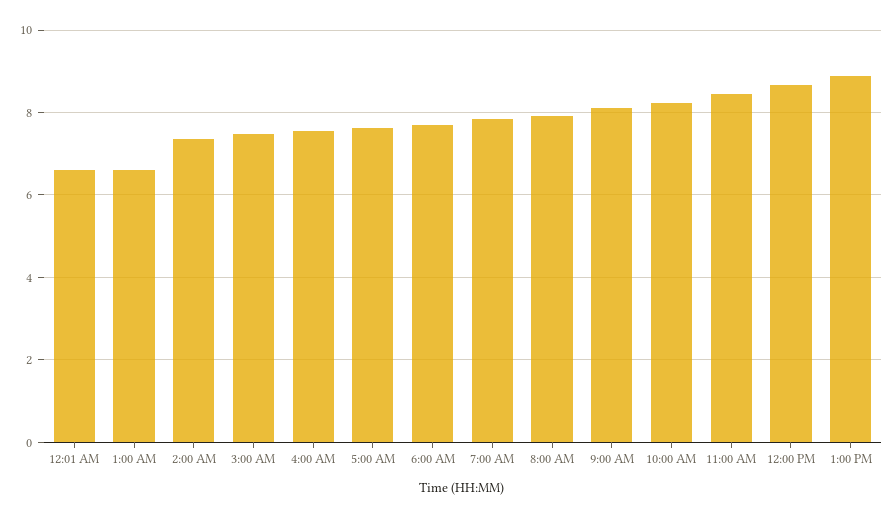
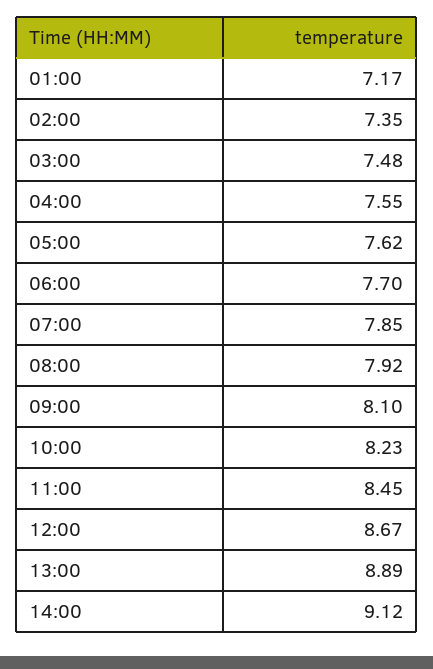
12:01 AM: 6.6 -> none
1:00 AM: 6.6 -> 7.17
14:00: none -> 9.12

